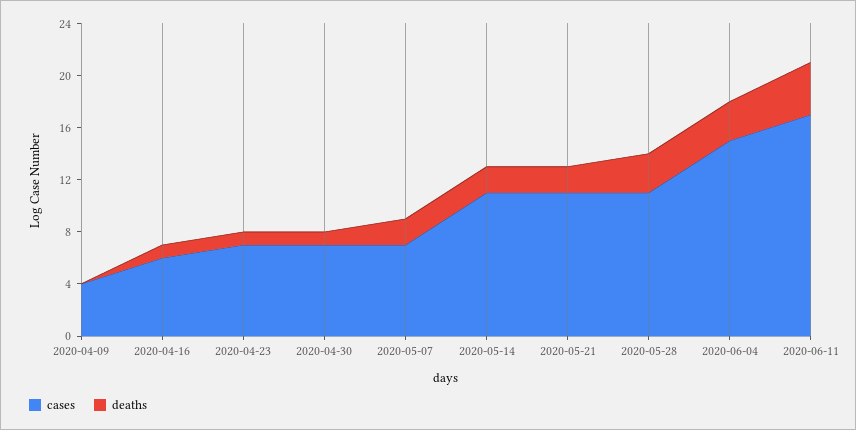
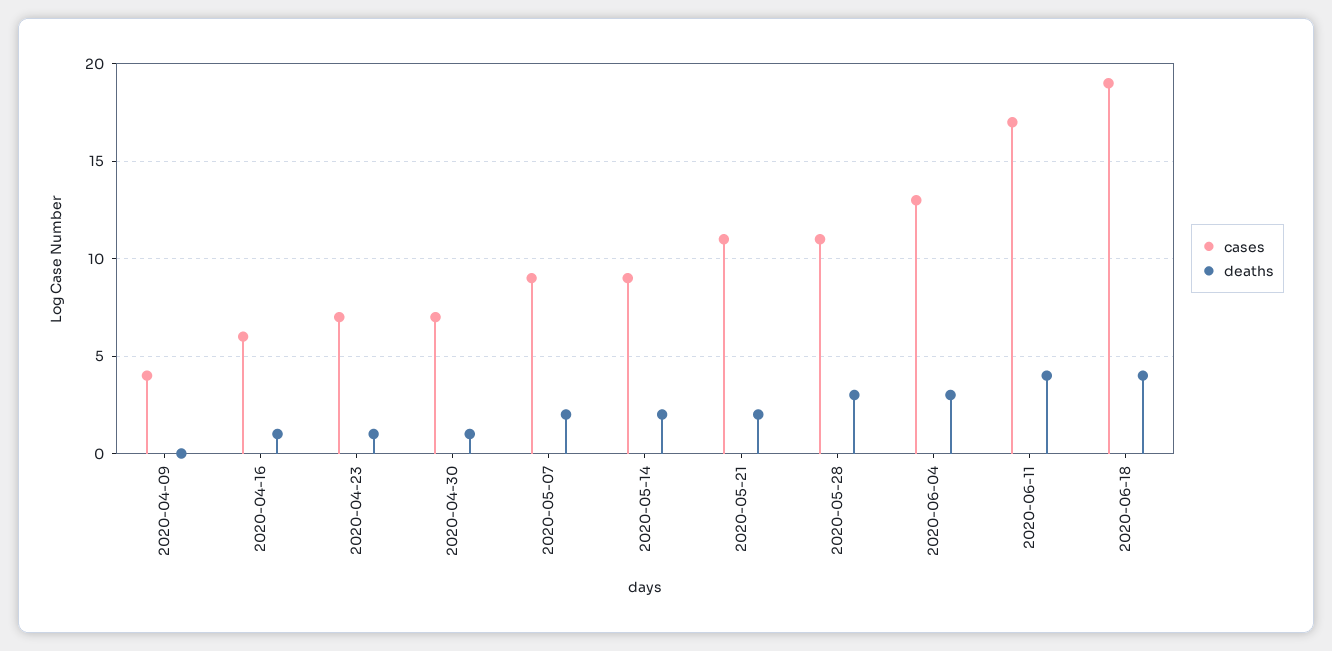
cases, 2020-05-07: 7 -> 9
cases, 2020-05-14: 11 -> 9
cases, 2020-06-04: 15 -> 13
cases, 2020-06-18: none -> 19
deaths, 2020-06-18: none -> 4

